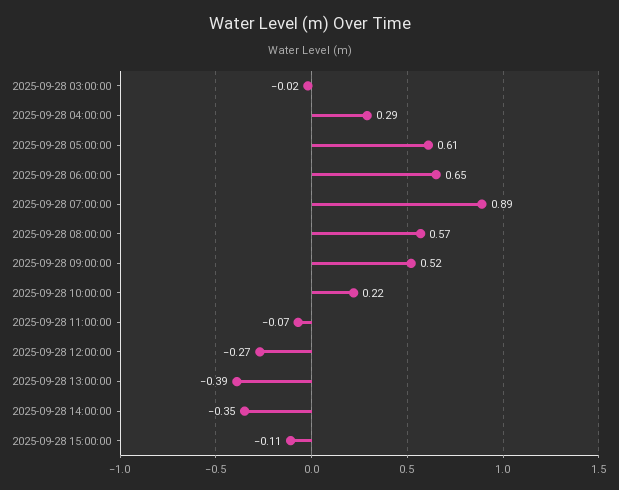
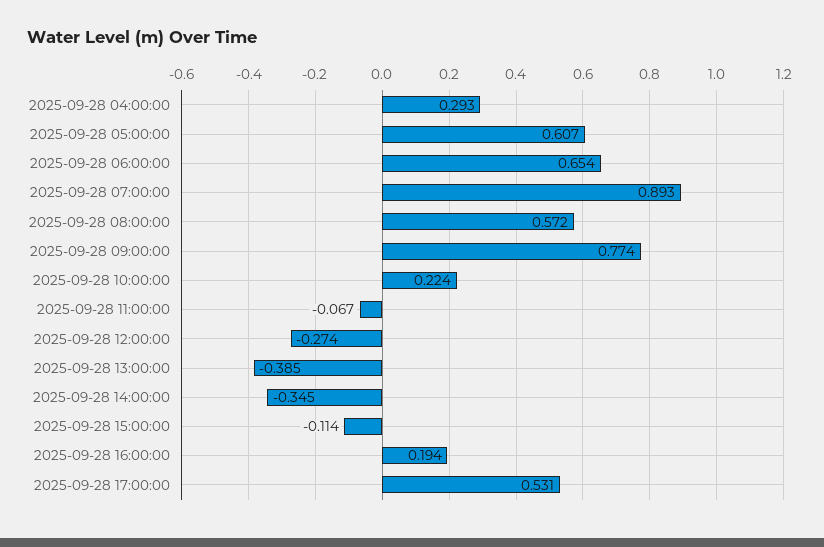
2025-09-28 03:00:00: -0.02 -> none
2025-09-28 09:00:00: 0.52 -> 0.774
2025-09-28 16:00:00: none -> 0.194
2025-09-28 17:00:00: none -> 0.531

